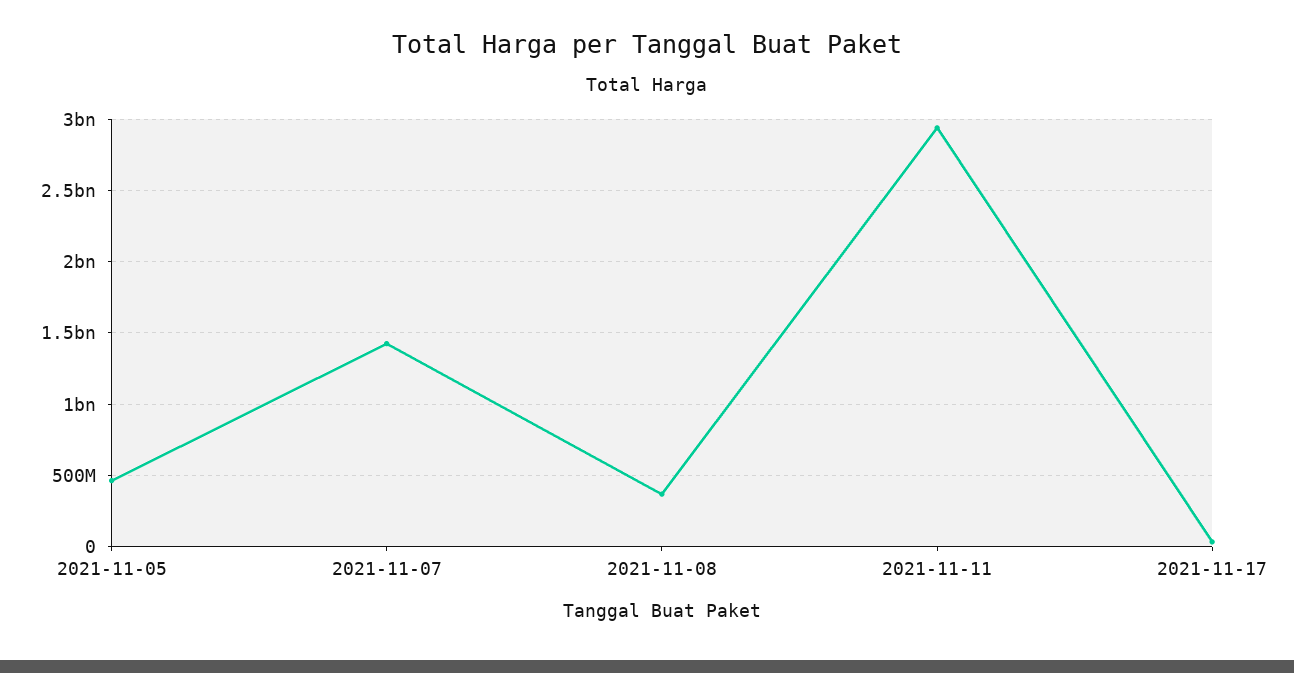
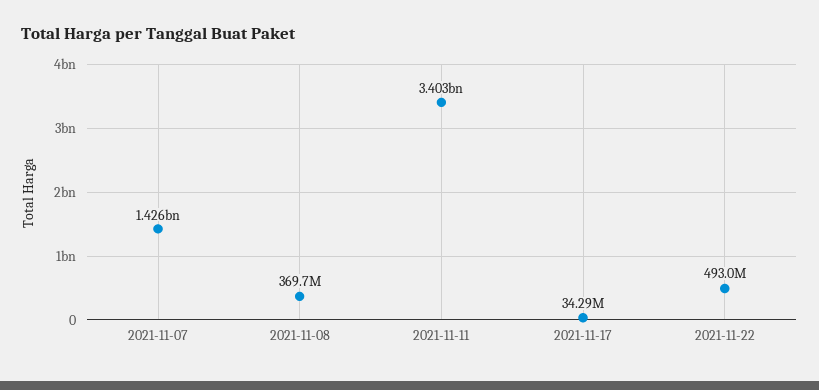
2021-11-05: 450000000 -> none
2021-11-11: 2950000000 -> 3403000000
2021-11-22: none -> 493000000

